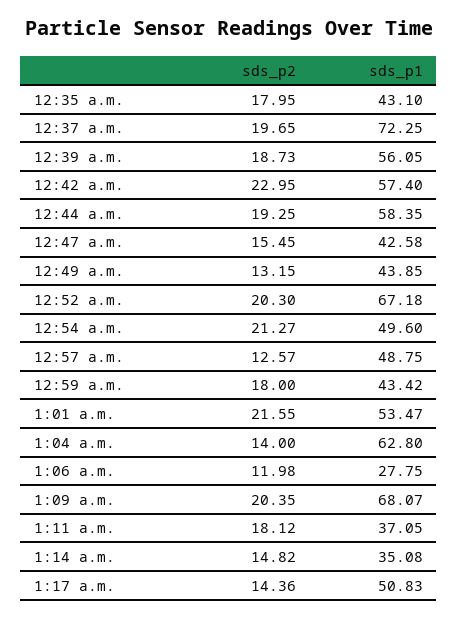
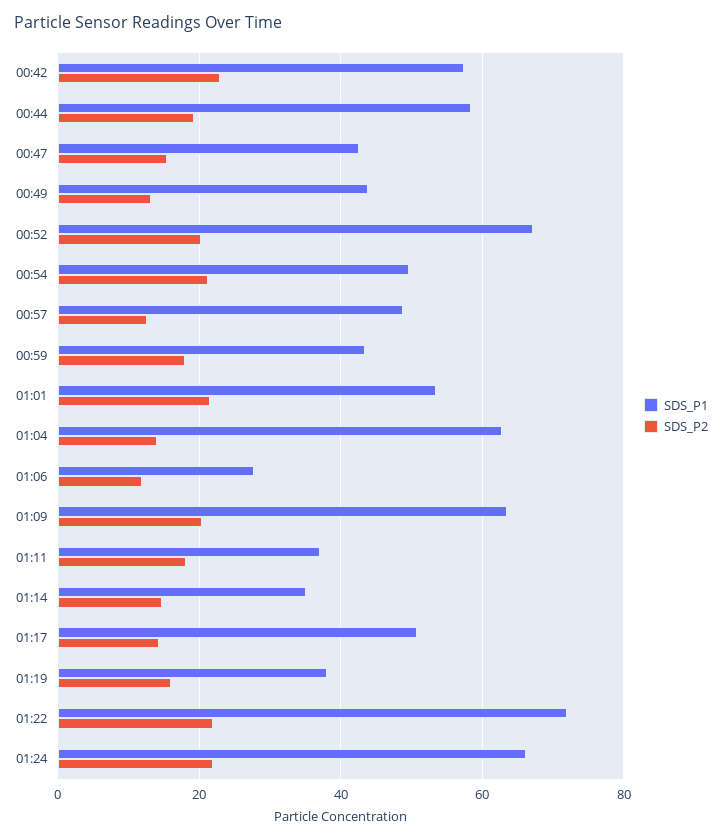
sds_p2, 12:35 a.m.: 17.95 -> none
sds_p1, 12:35 a.m.: 43.1 -> none
sds_p2, 12:37 a.m.: 19.65 -> none
sds_p1, 12:37 a.m.: 72.25 -> none
sds_p2, 12:39 a.m.: 18.73 -> none
sds_p1, 12:39 a.m.: 56.05 -> none
sds_p1, 1:09 a.m.: 68.07 -> 64
sds_p1, 01:19: none -> 38
sds_p2, 01:19: none -> 16
sds_p1, 01:22: none -> 72
sds_p2, 01:22: none -> 22
sds_p1, 01:24: none -> 66
sds_p2, 01:24: none -> 22

